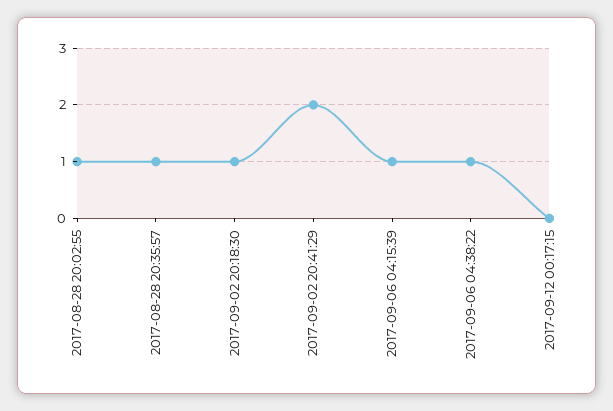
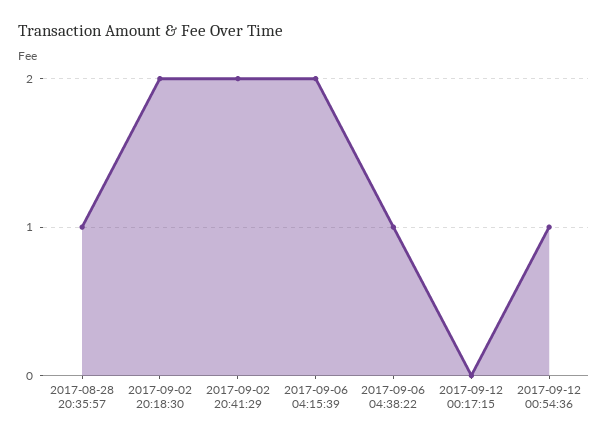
2017-08-28 20:02:55: 1 -> none
2017-09-02 20:18:30: 1 -> 2
2017-09-06 04:15:39: 1 -> 2
2017-09-12 00:54:36: none -> 1

